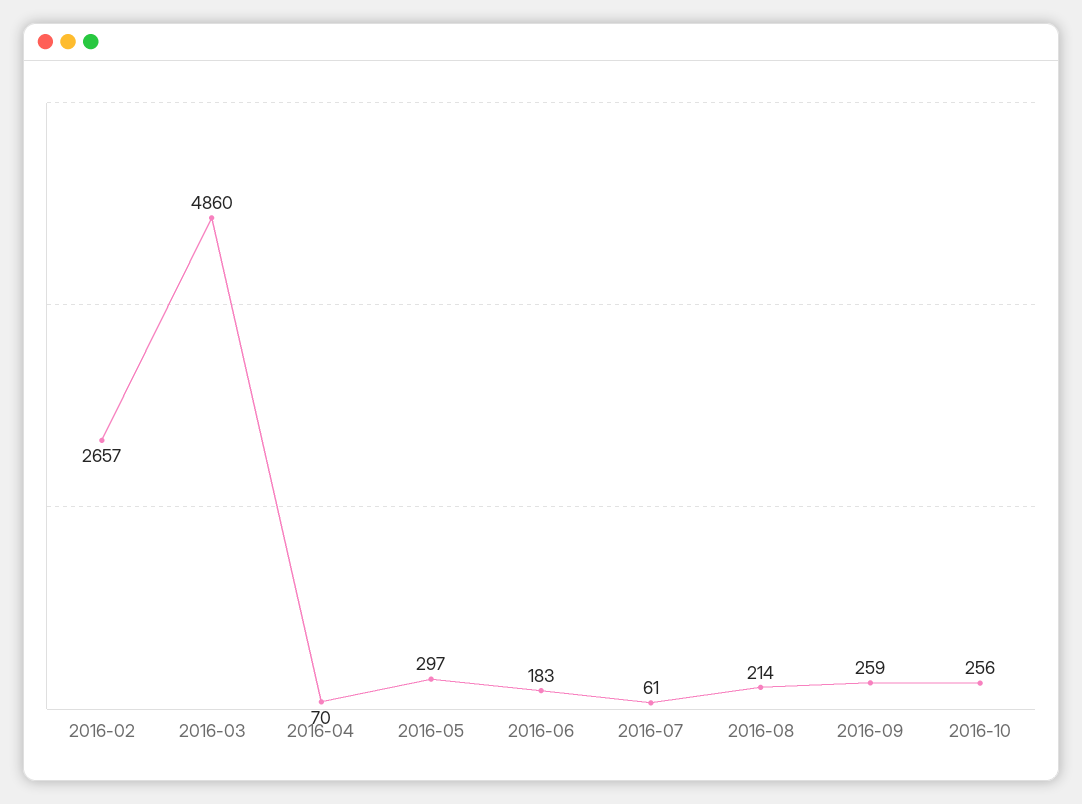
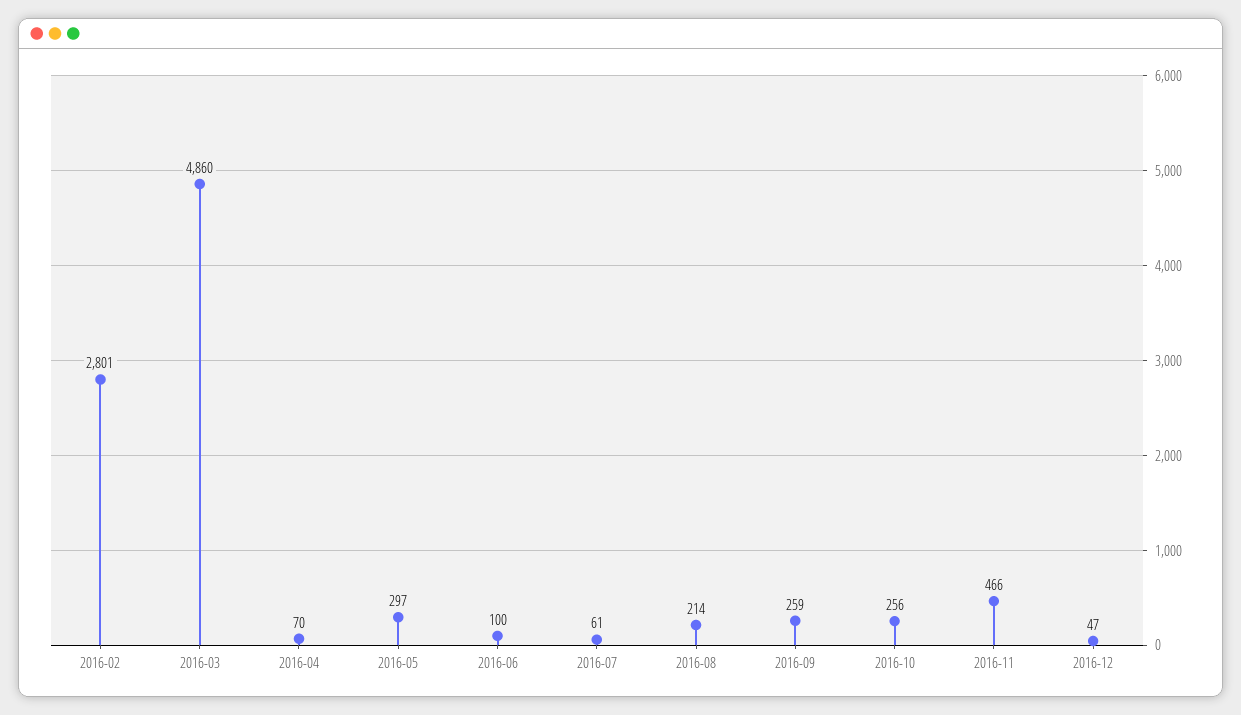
2016-02: 2657 -> 2801
2016-06: 183 -> 100
2016-11: none -> 466
2016-12: none -> 47

